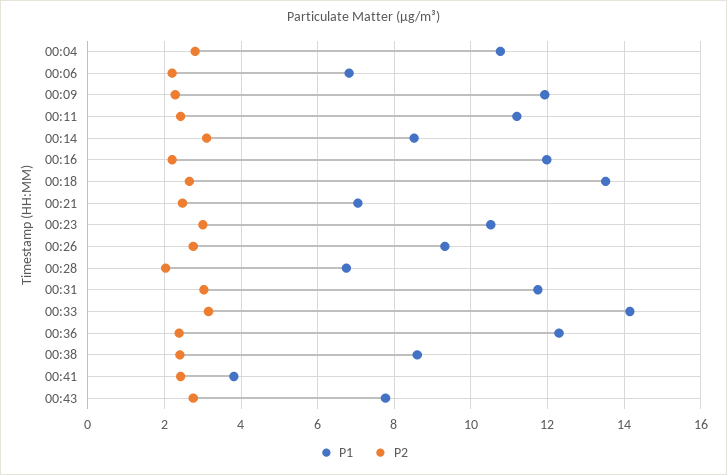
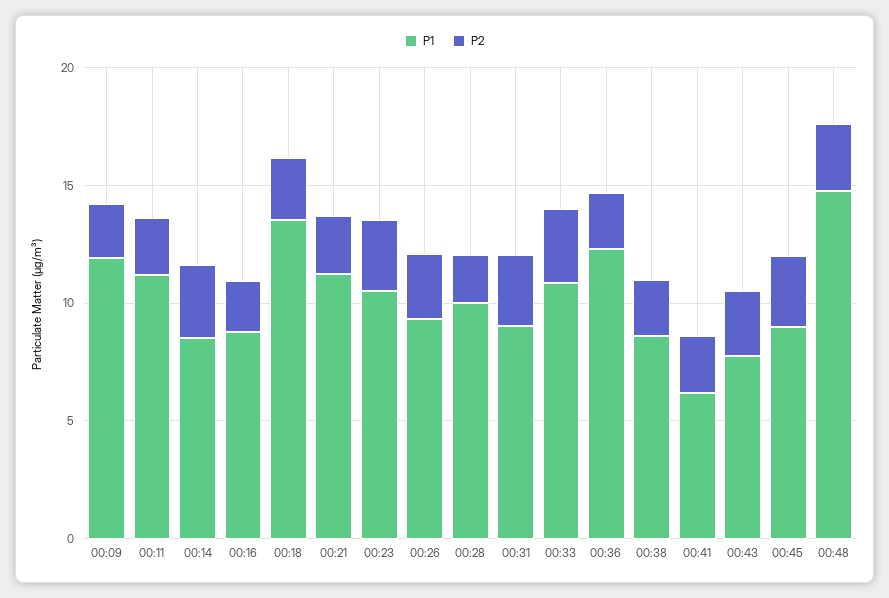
P1, 00:04: 10.8 -> none
P2, 00:04: 2.8 -> none
P1, 00:06: 6.8 -> none
P2, 00:06: 2.2 -> none
P1, 00:16: 12 -> 9
P1, 00:21: 7 -> 11
P1, 00:28: 6.8 -> 10
P1, 00:31: 11.8 -> 9
P1, 00:33: 14.2 -> 11
P1, 00:41: 3.8 -> 6
P1, 00:45: none -> 9
P2, 00:45: none -> 3
P1, 00:48: none -> 15
P2, 00:48: none -> 3

